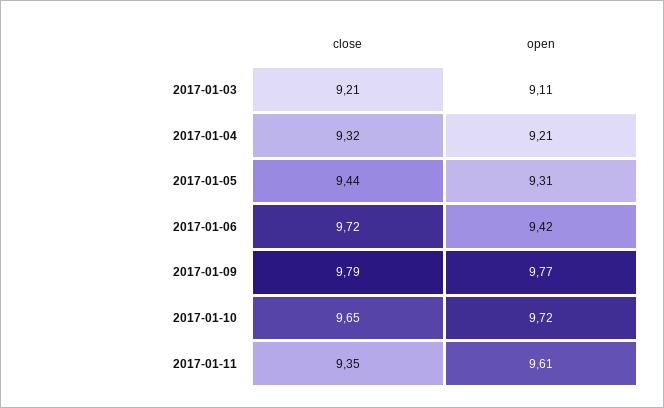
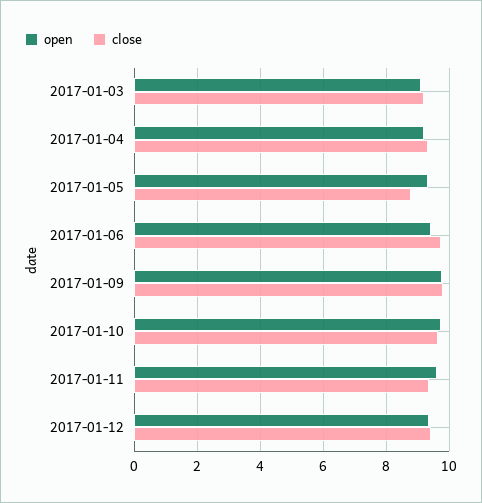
close, 2017-01-05: 9.44 -> 8.8
open, 2017-01-12: none -> 9.4
close, 2017-01-12: none -> 9.4

